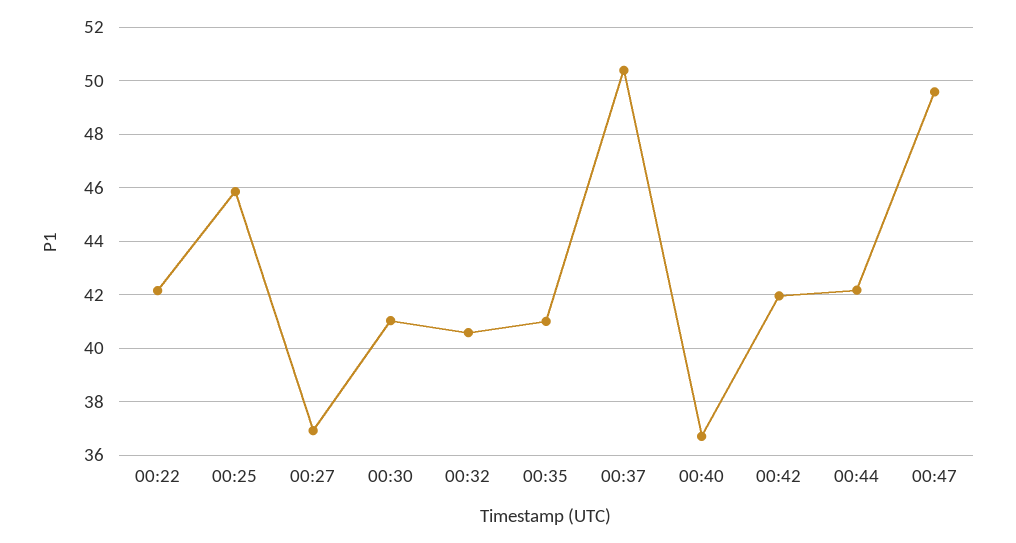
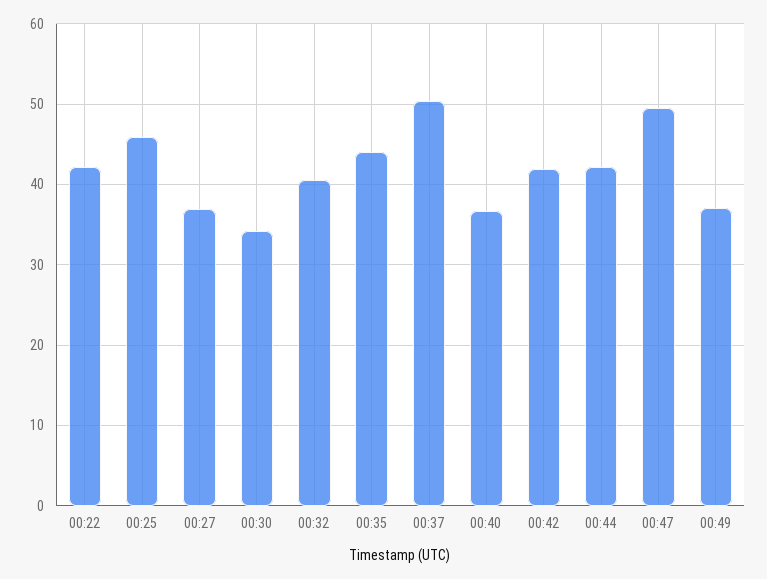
00:30: 41 -> 34
00:35: 41 -> 44
00:49: none -> 37

